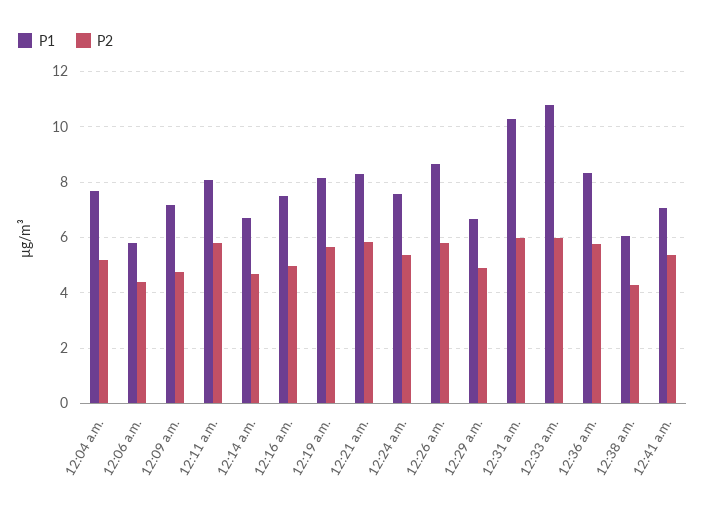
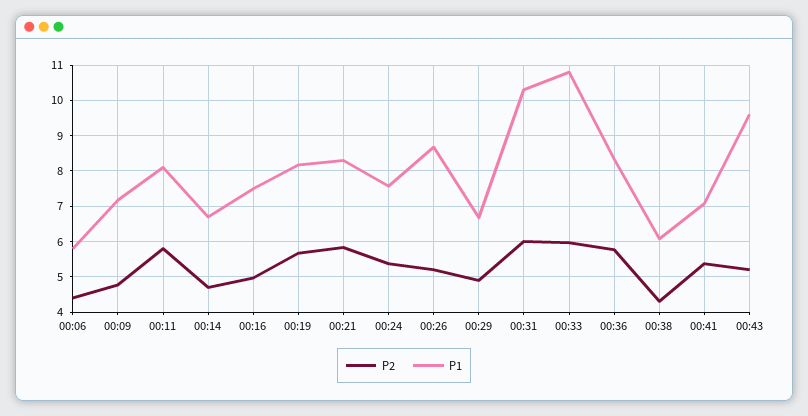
P1, 12:04 a.m.: 7.75 -> none
P2, 12:04 a.m.: 5.25 -> none
P2, 12:26 a.m.: 5.75 -> 5.2
P2, 00:43: none -> 5.2
P1, 00:43: none -> 9.6

